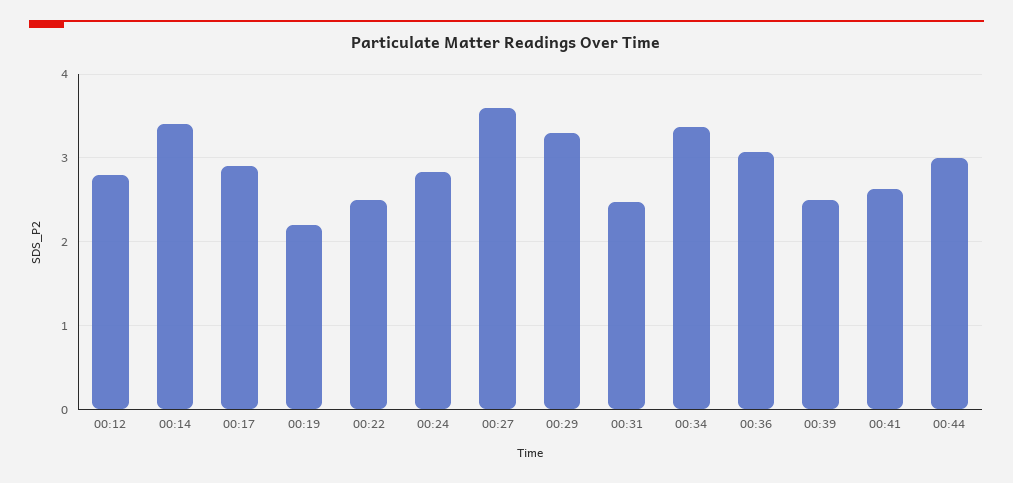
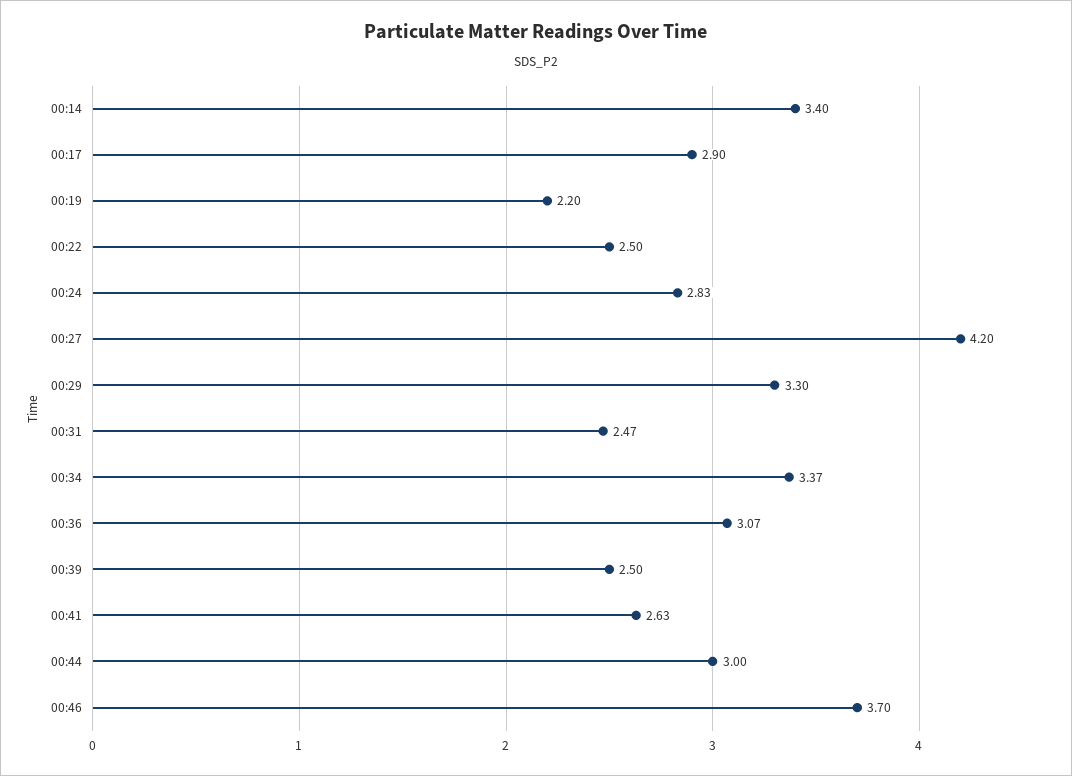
00:12: 2.8 -> none
00:27: 3.6 -> 4.2
00:46: none -> 3.7

